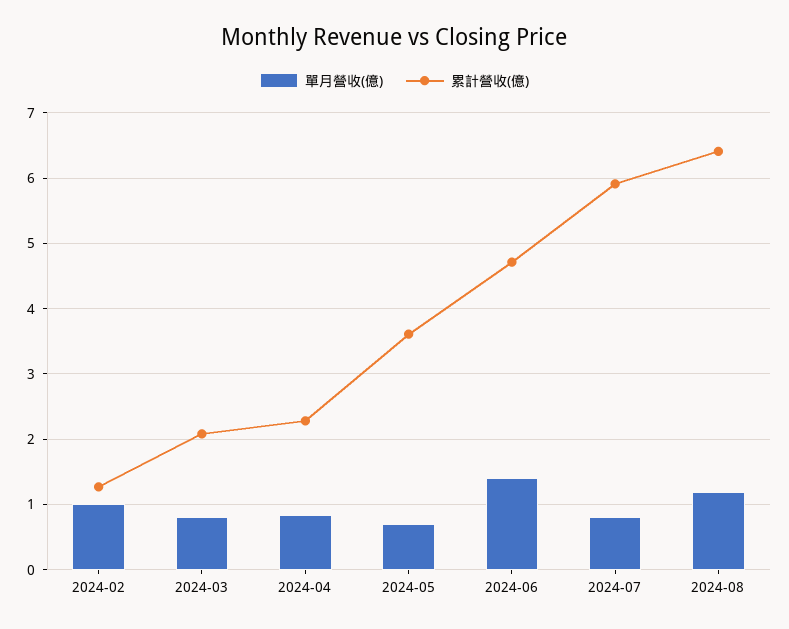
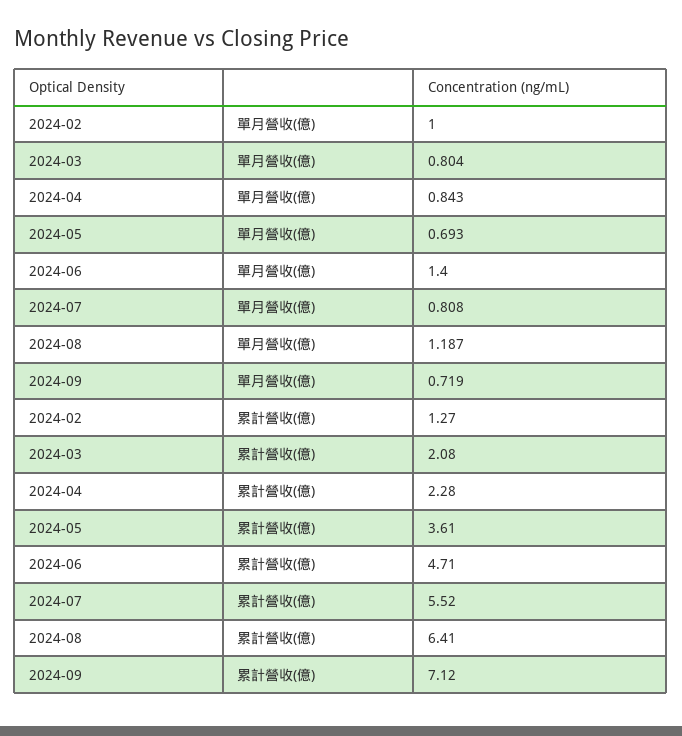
累計營收(億), 2024-07: 5.9 -> 5.52
單月營收(億), 2024-09: none -> 0.719
累計營收(億), 2024-09: none -> 7.12

